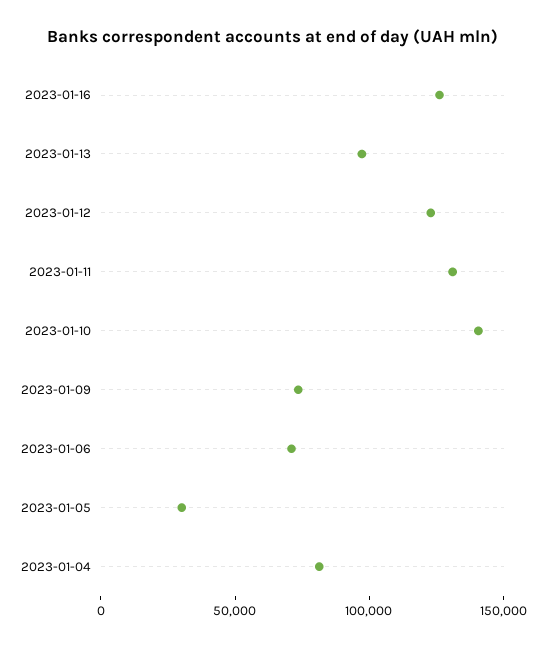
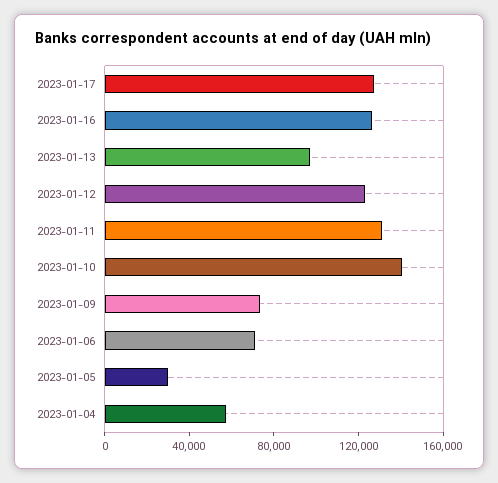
2023-01-04: 80000 -> 60000
2023-01-17: none -> 130000

